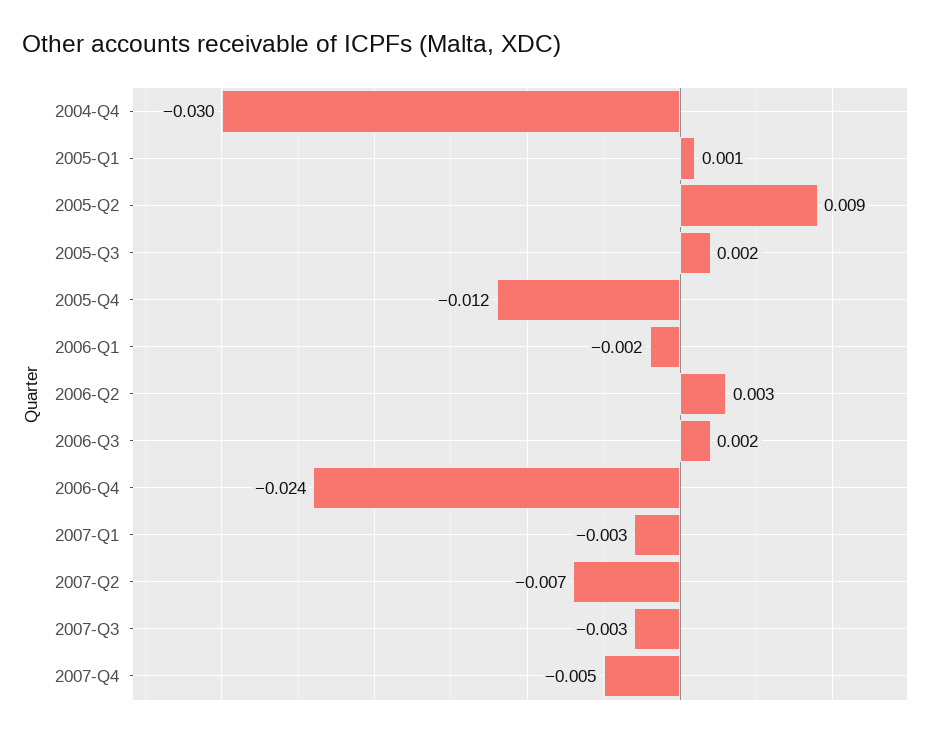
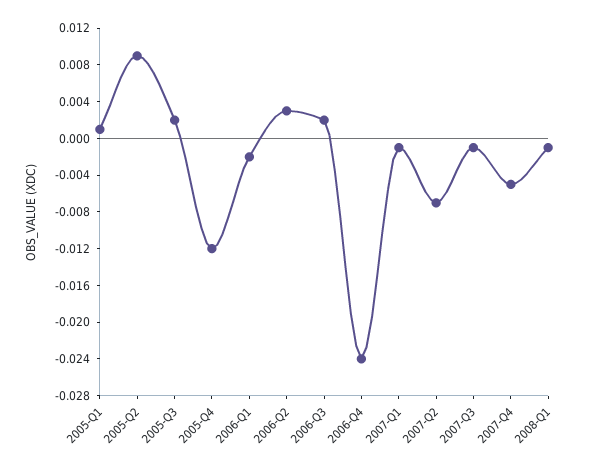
2004-Q4: -0.03 -> none
2007-Q1: -0.003 -> -0.001
2007-Q3: -0.003 -> -0.001
2008-Q1: none -> -0.001

